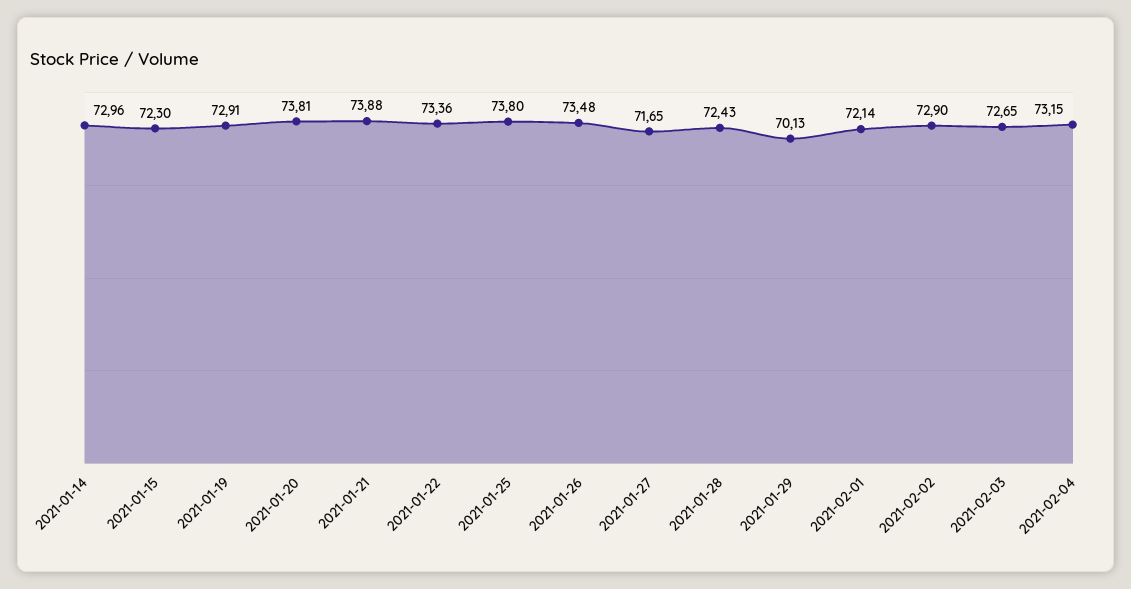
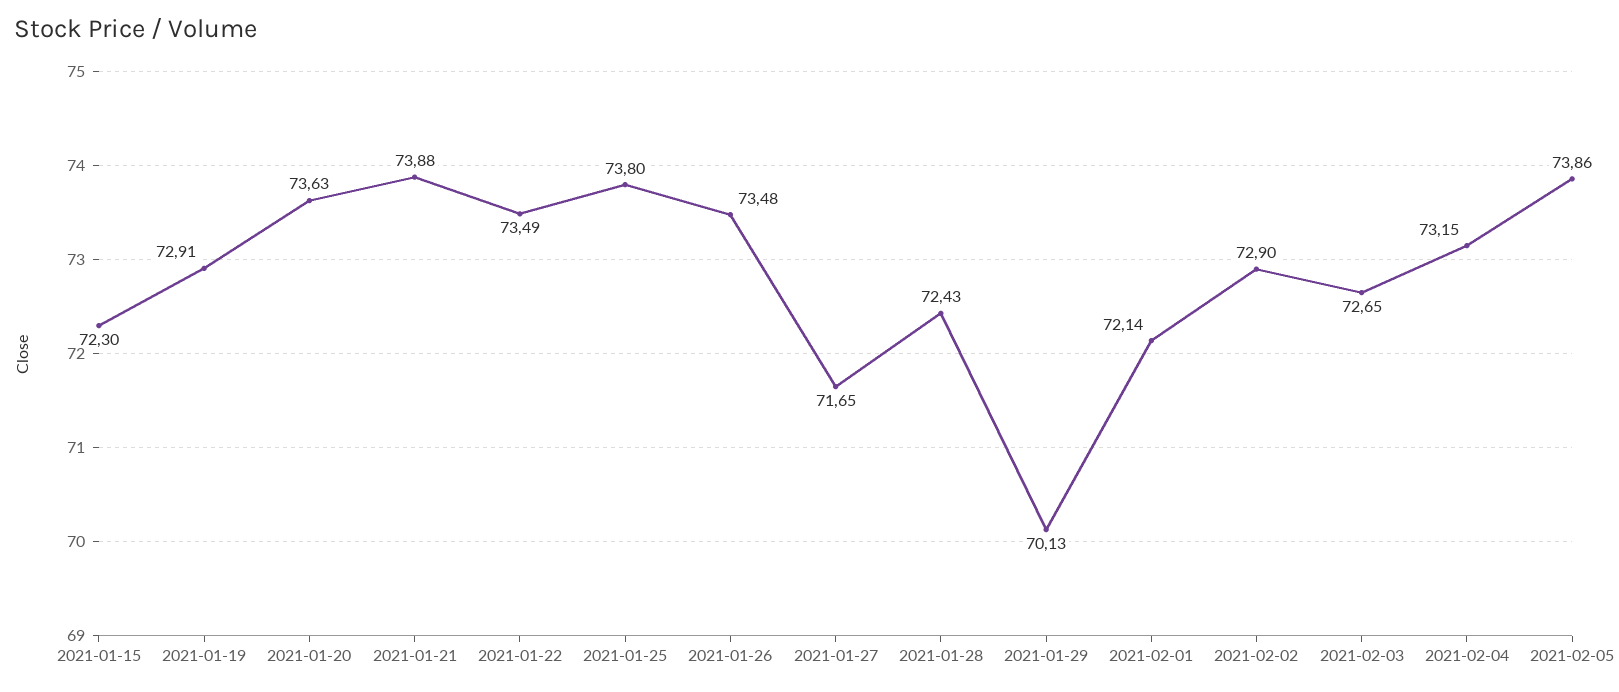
2021-01-14: 72.96 -> none
2021-01-20: 73.81 -> 73.63
2021-01-22: 73.36 -> 73.49
2021-02-05: none -> 73.86

